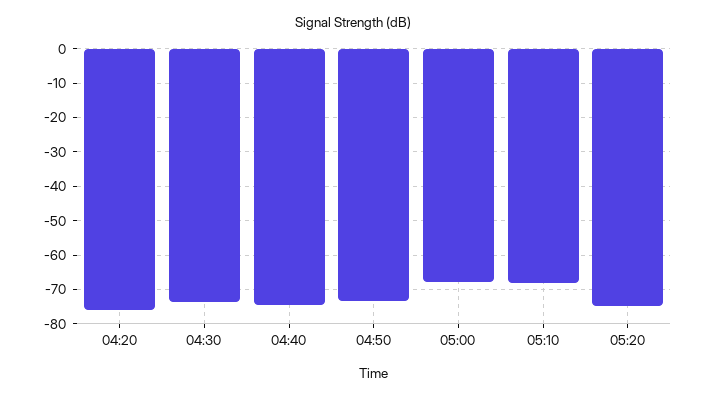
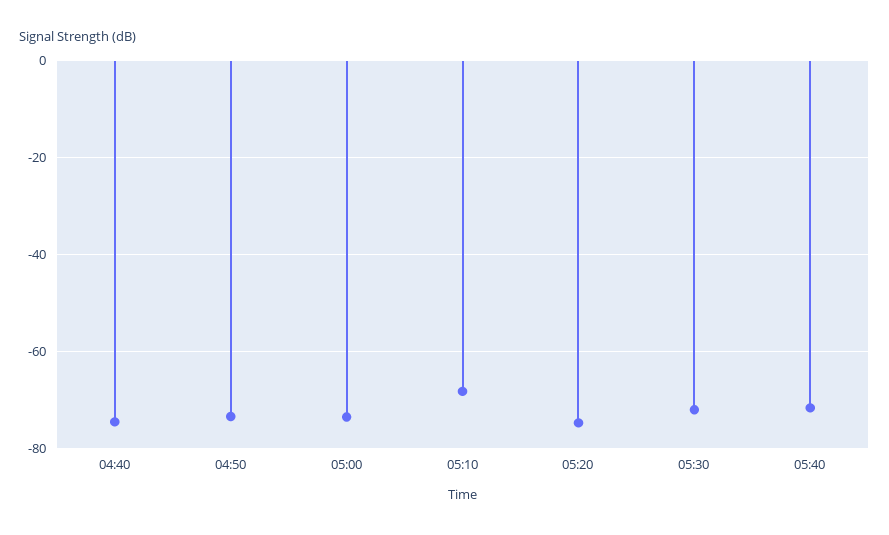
04:20: -76 -> none
04:30: -74 -> none
05:00: -68 -> -74
05:30: none -> -72
05:40: none -> -72

